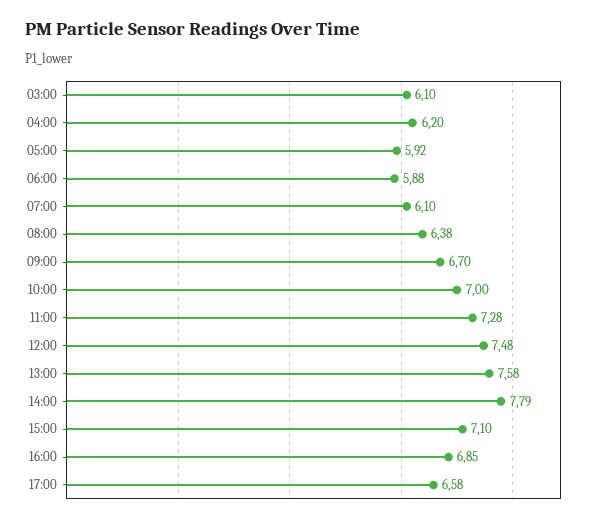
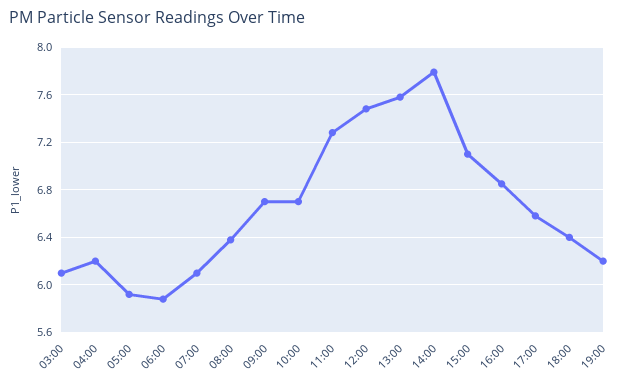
10:00: 7 -> 6.7
18:00: none -> 6.4
19:00: none -> 6.2

